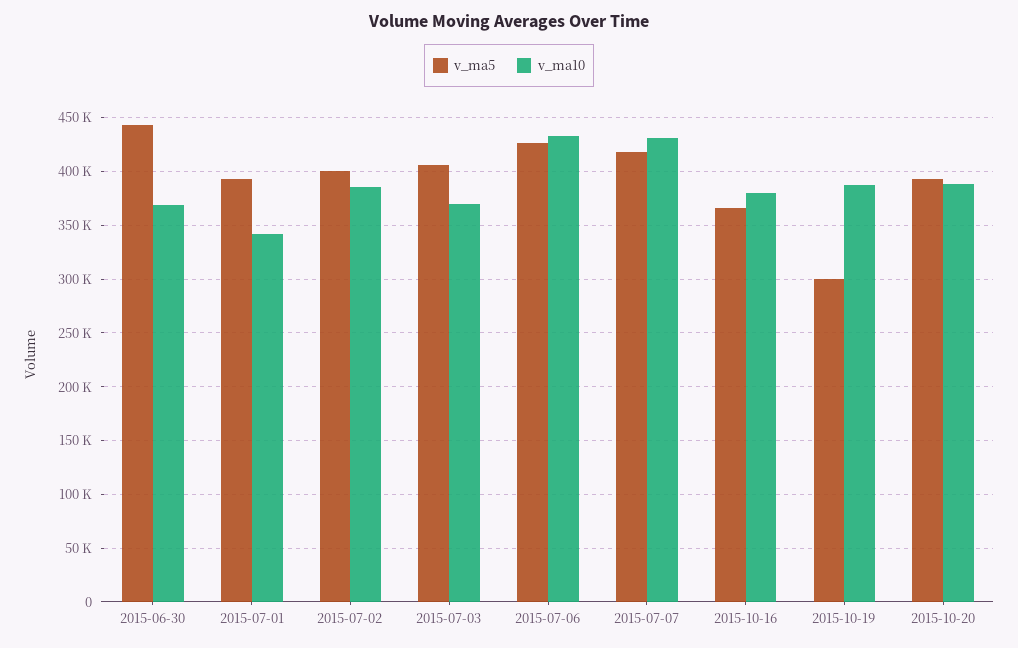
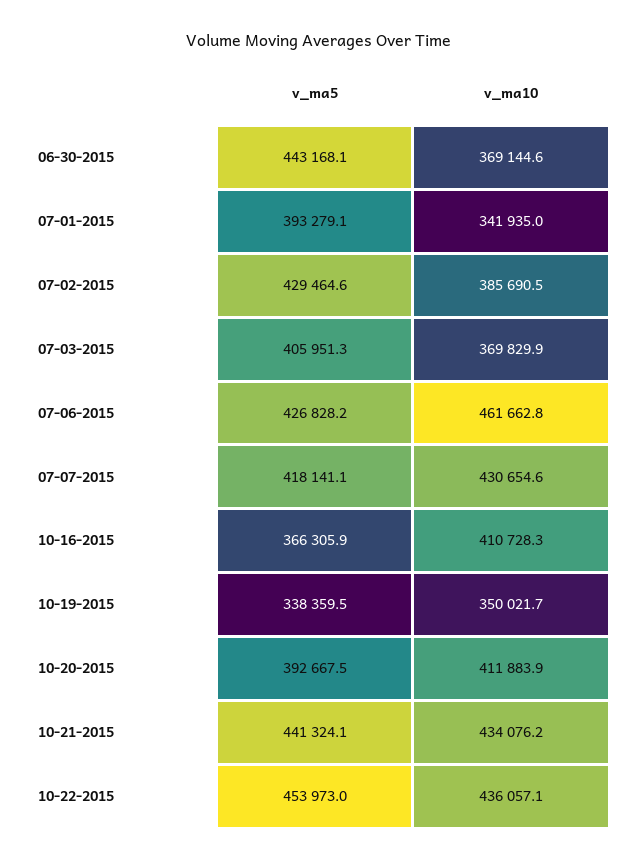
v_ma5, 2015-07-02: 400000 -> 429464.6
v_ma10, 2015-07-06: 430000 -> 461662.8
v_ma10, 2015-10-16: 380000 -> 410728.3
v_ma5, 2015-10-19: 300000 -> 338359.5
v_ma10, 2015-10-19: 390000 -> 350021.7
v_ma10, 2015-10-20: 390000 -> 411883.9
v_ma5, 10-21-2015: none -> 441324.1
v_ma10, 10-21-2015: none -> 434076.2
v_ma5, 10-22-2015: none -> 453973
v_ma10, 10-22-2015: none -> 436057.1

